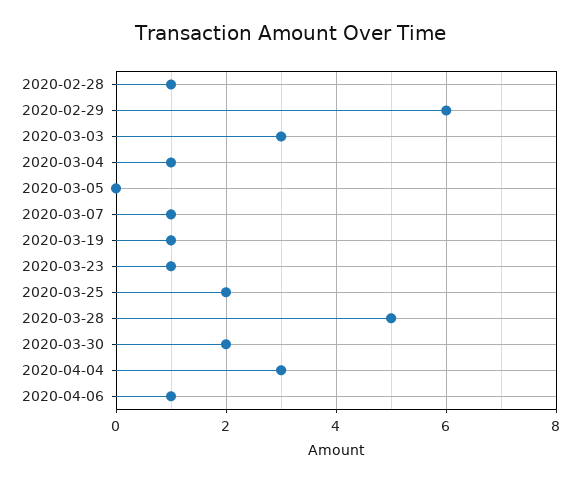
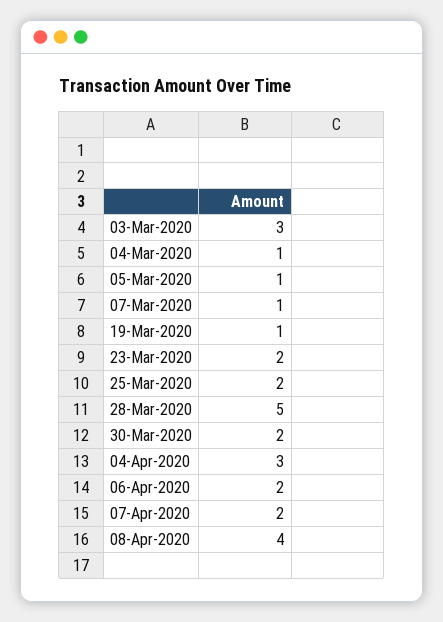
2020-02-28: 1 -> none
2020-02-29: 6 -> none
2020-03-05: 0 -> 1
2020-03-23: 1 -> 2
2020-04-06: 1 -> 2
07-Apr-2020: none -> 2
08-Apr-2020: none -> 4

